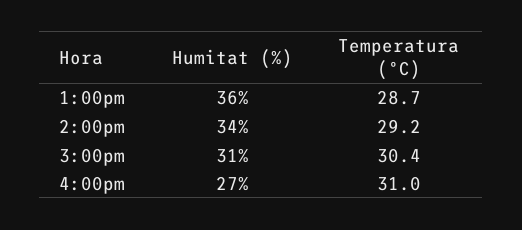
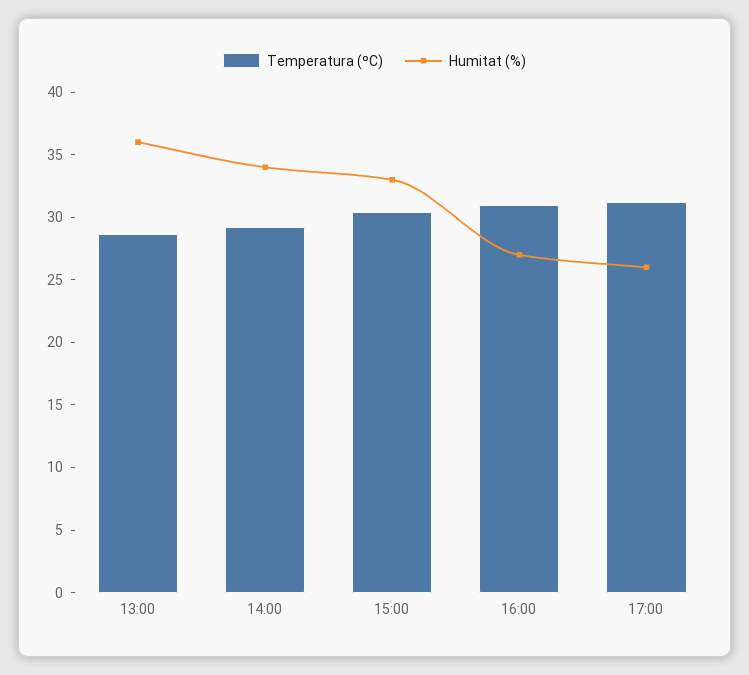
Humitat (%), 3:00pm: 31 -> 33
Temperatura (ºC), 17:00: none -> 31
Humitat (%), 17:00: none -> 26

